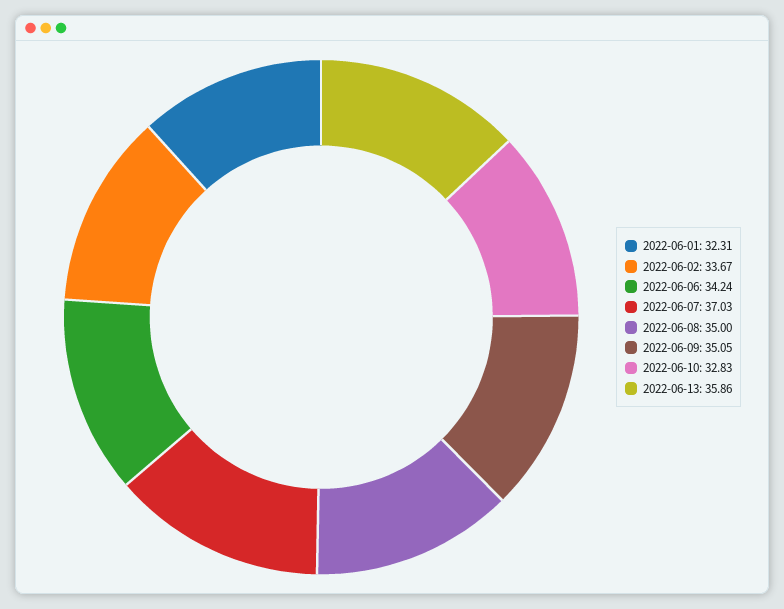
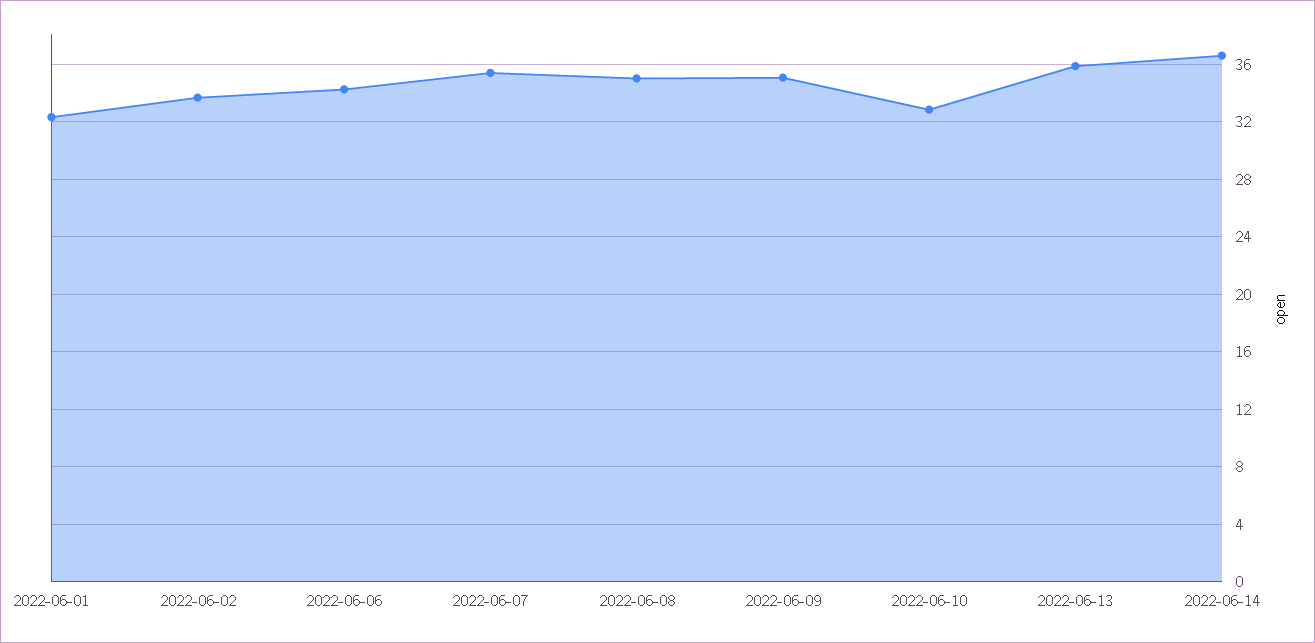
2022-06-07: 37.03 -> 35.5
2022-06-14: none -> 36.5

